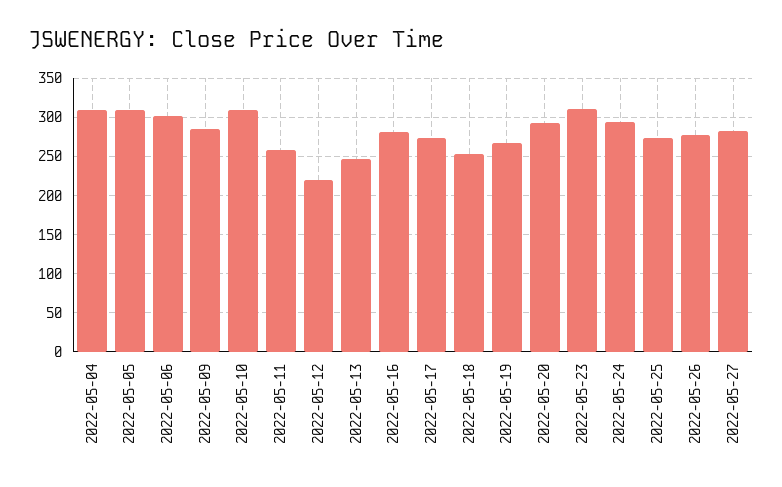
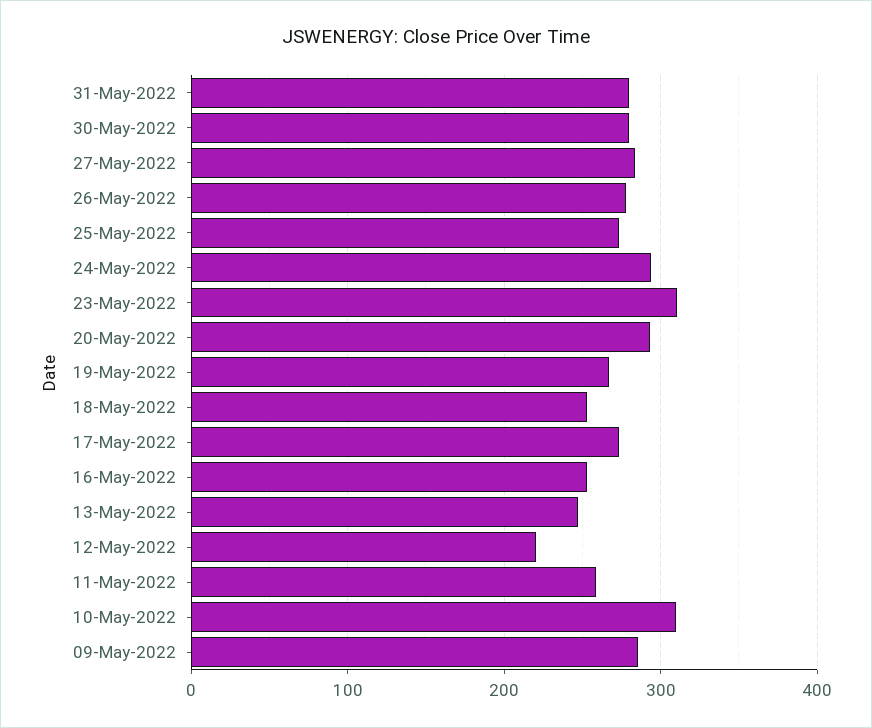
2022-05-04: 310 -> none
2022-05-05: 310 -> none
2022-05-06: 300 -> none
2022-05-16: 280 -> 250
31-May-2022: none -> 280
30-May-2022: none -> 280

